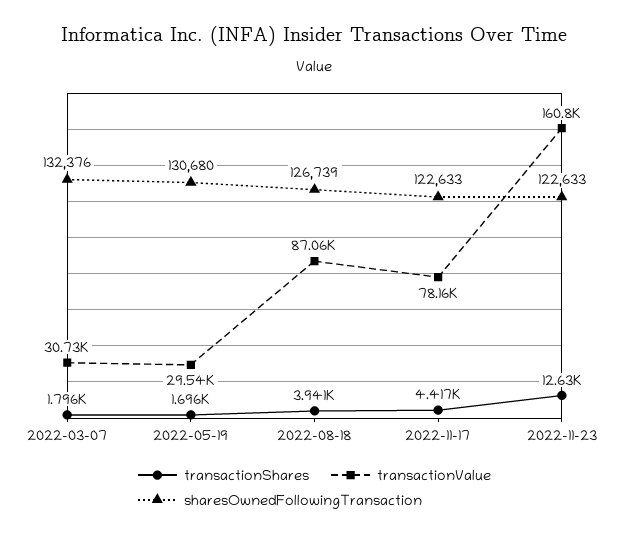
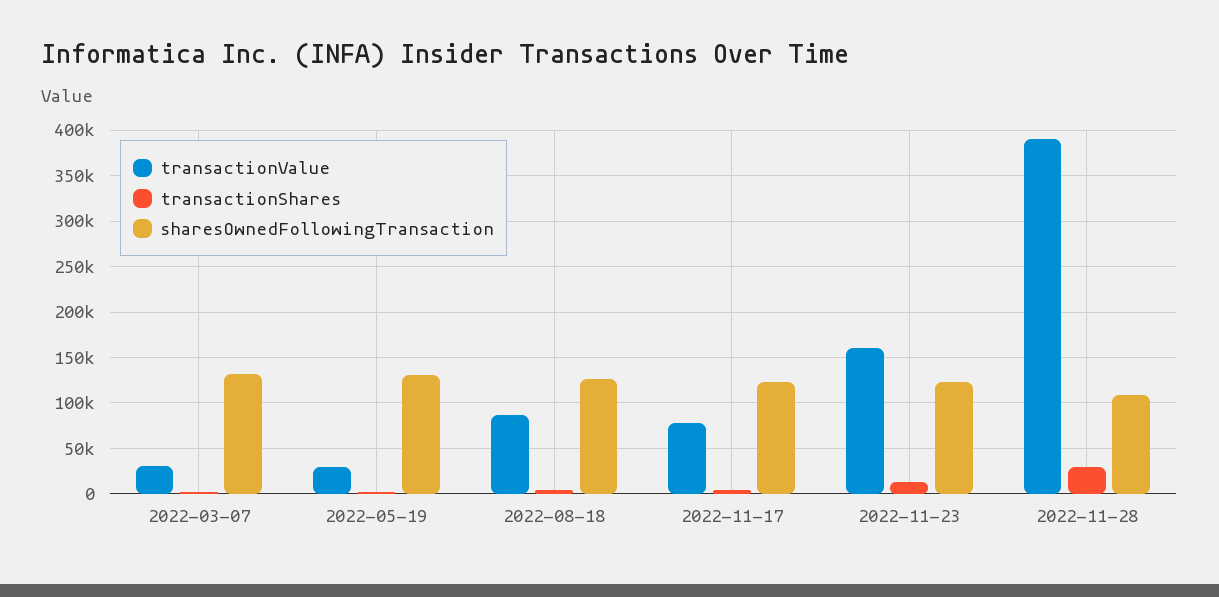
transactionValue, 2022-11-28: none -> 390000
transactionShares, 2022-11-28: none -> 30000
sharesOwnedFollowingTransaction, 2022-11-28: none -> 110000

